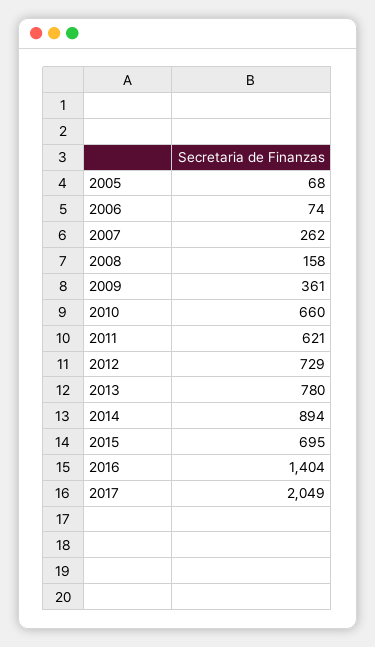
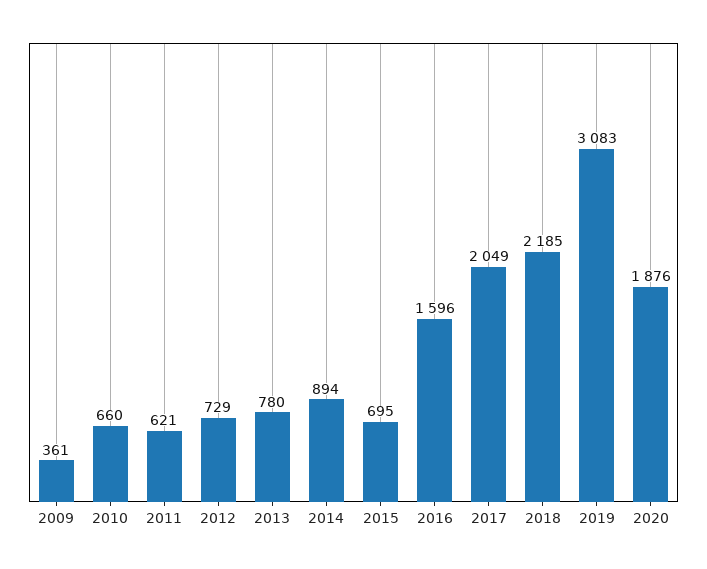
2005: 68 -> none
2006: 74 -> none
2007: 262 -> none
2008: 158 -> none
2016: 1404 -> 1596
2018: none -> 2185
2019: none -> 3083
2020: none -> 1876

